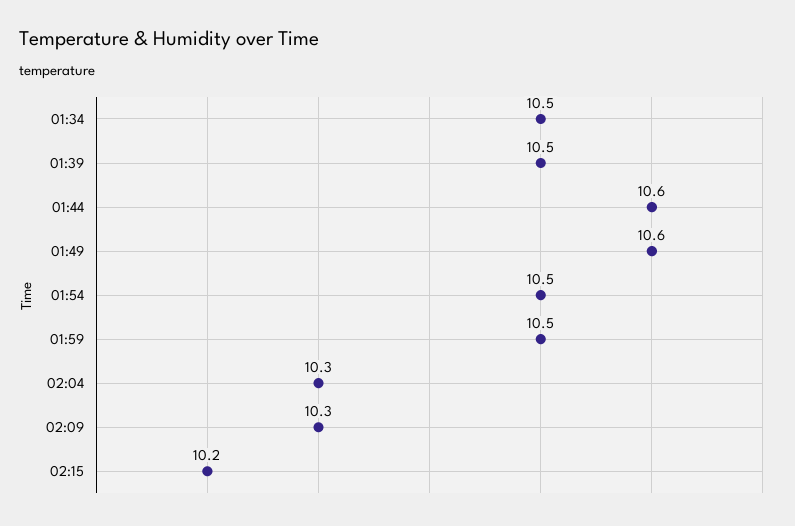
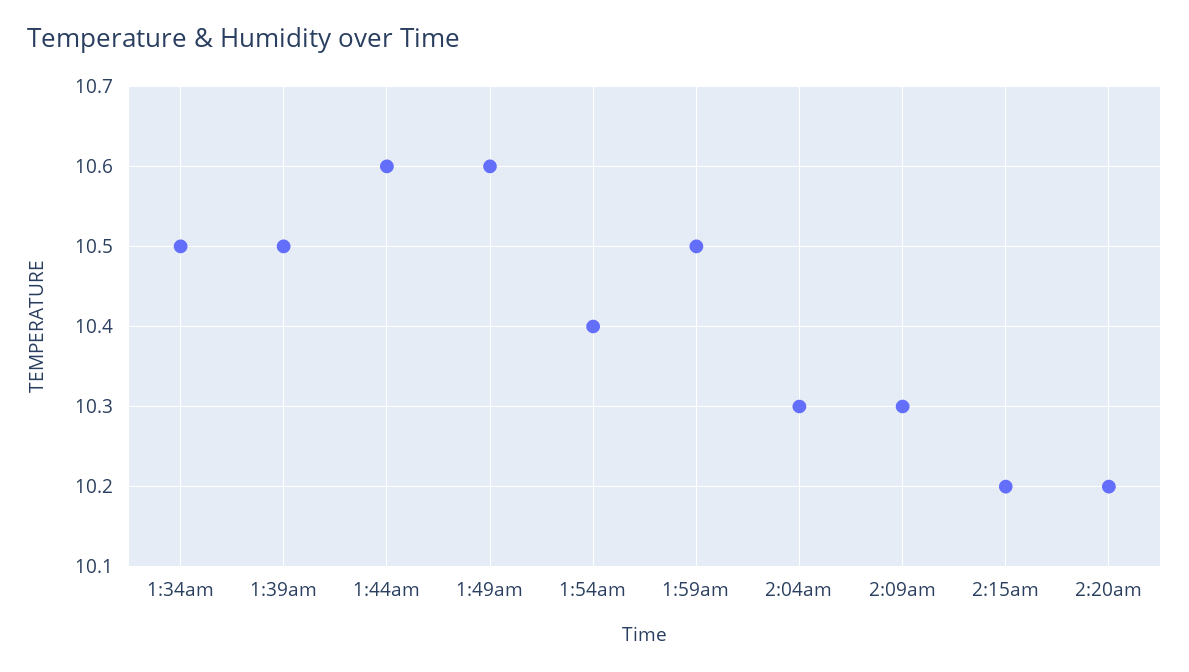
01:54: 10.5 -> 10.4
2:20am: none -> 10.2

